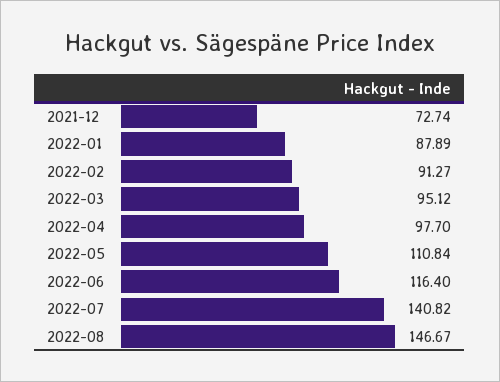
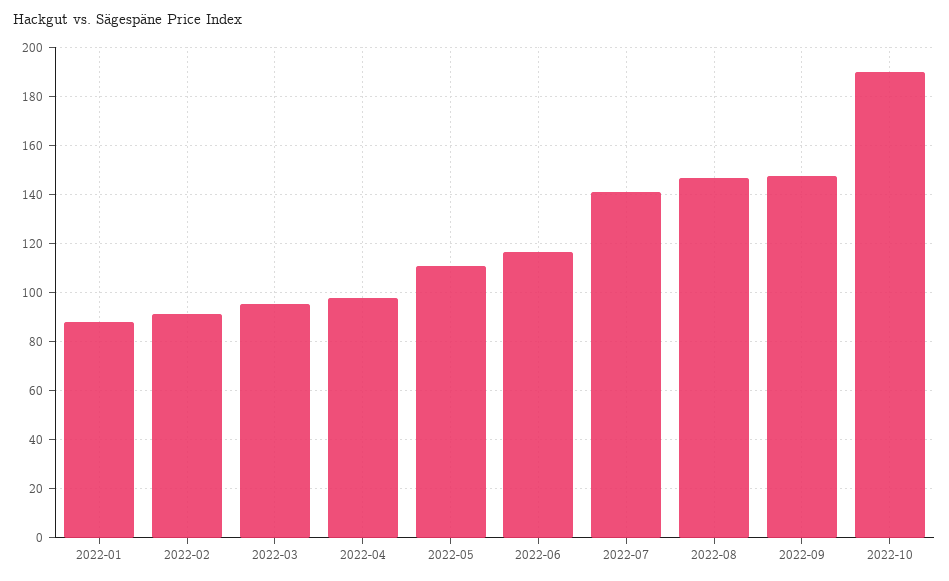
2021-12: 72.74 -> none
2022-09: none -> 147.5
2022-10: none -> 190

